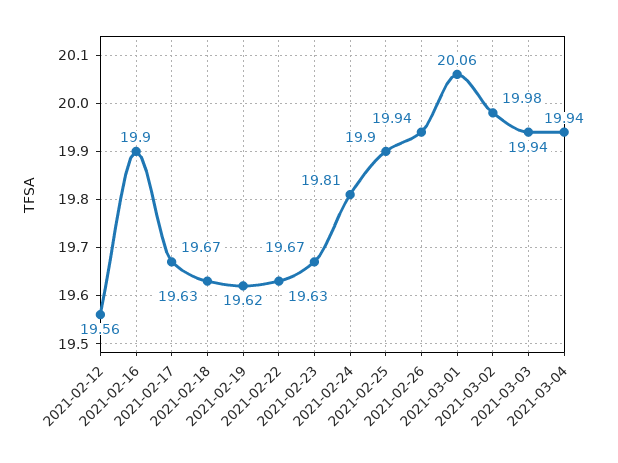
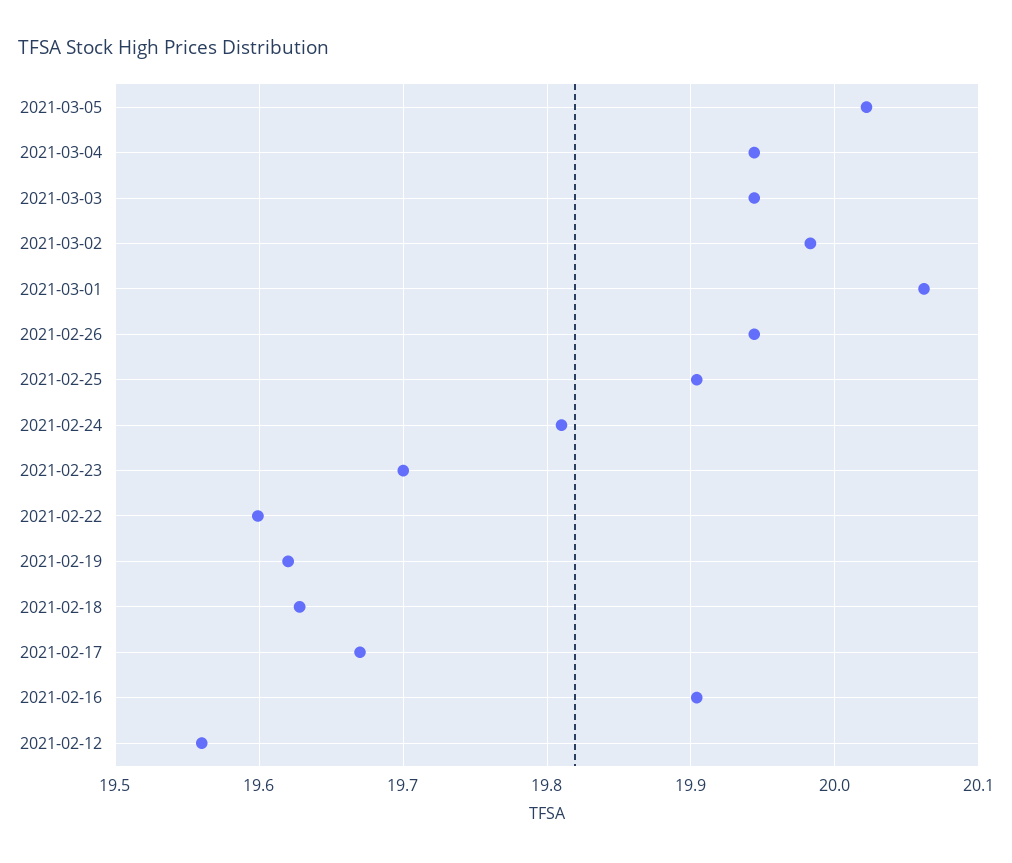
2021-02-22: 19.63 -> 19.6
2021-02-23: 19.67 -> 19.7
2021-03-05: none -> 20.02

